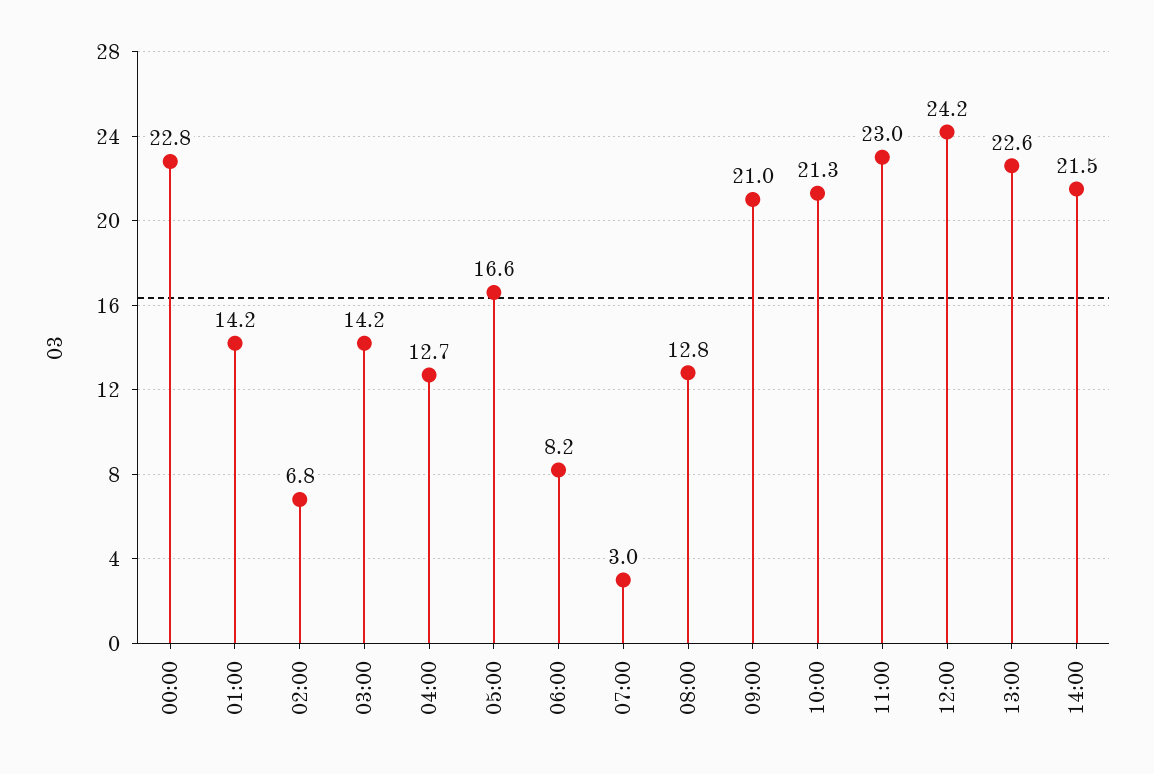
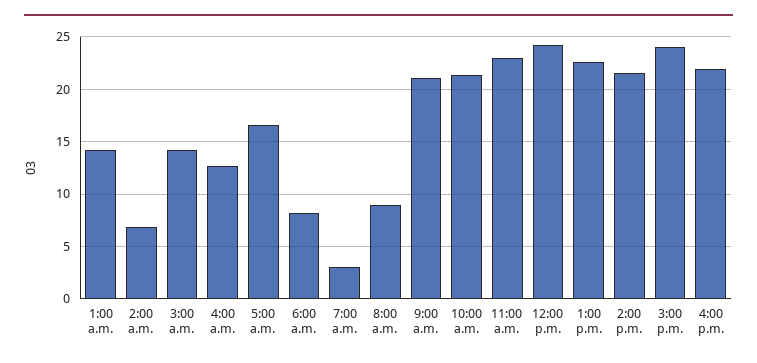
00:00: 22.8 -> none
08:00: 12.8 -> 9
3:00 p.m.: none -> 24
4:00 p.m.: none -> 22

